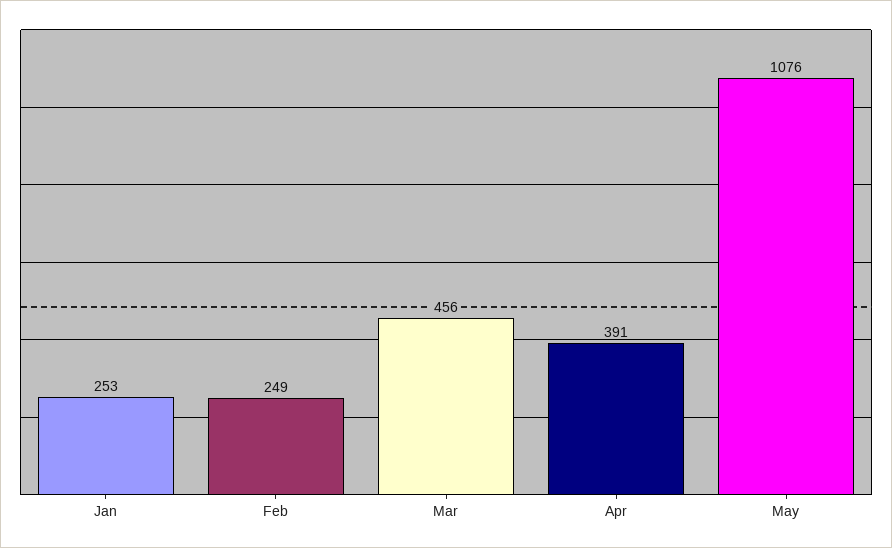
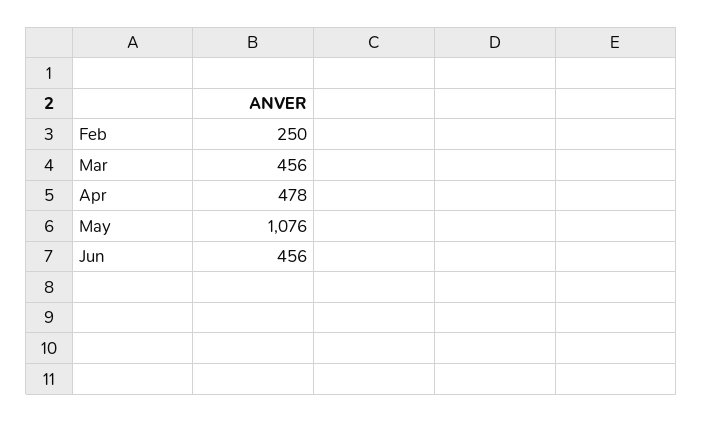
Jan: 253 -> none
Feb: 249 -> 250
Apr: 391 -> 478
Jun: none -> 456

